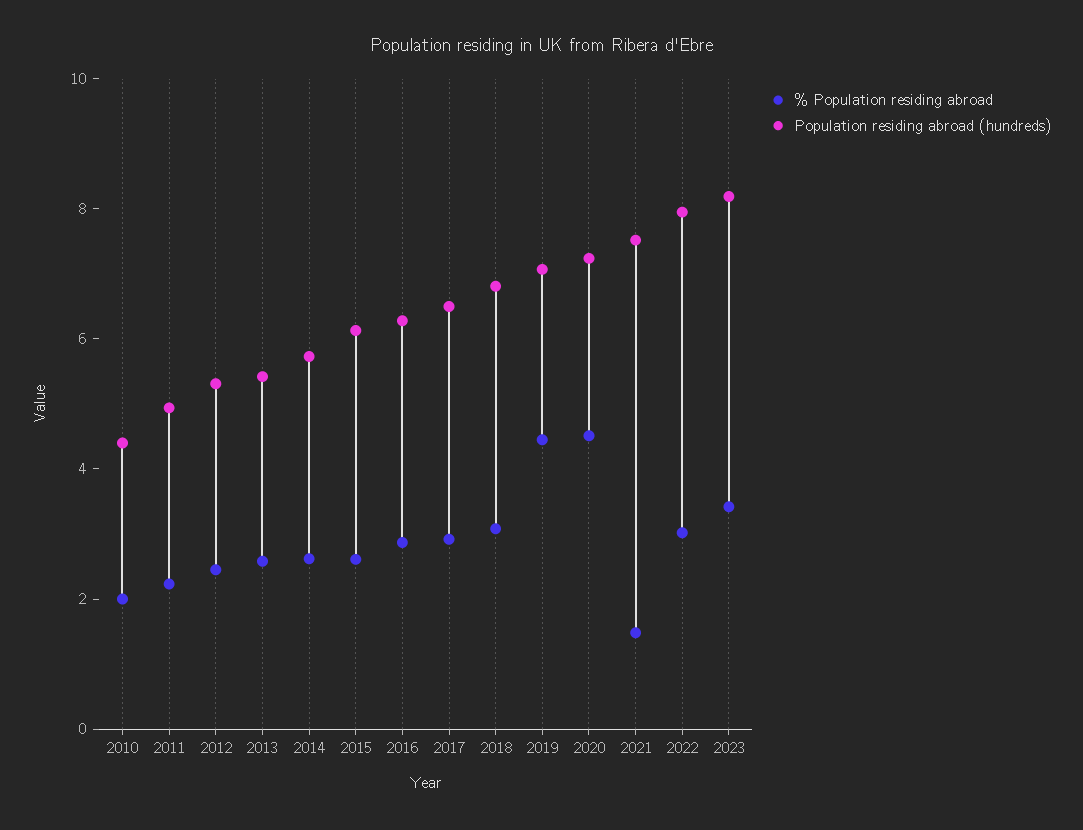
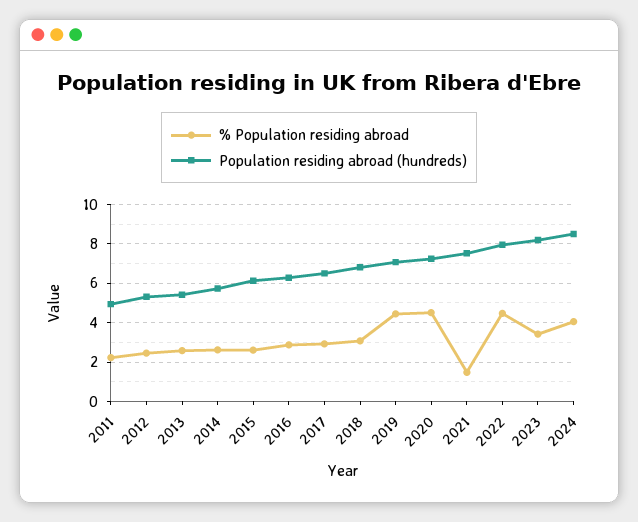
% Population residing abroad, 2010: 2 -> none
Population residing abroad (hundreds), 2010: 4.5 -> none
% Population residing abroad, 2022: 3 -> 4.5
% Population residing abroad, 2024: none -> 4
Population residing abroad (hundreds), 2024: none -> 8.5

